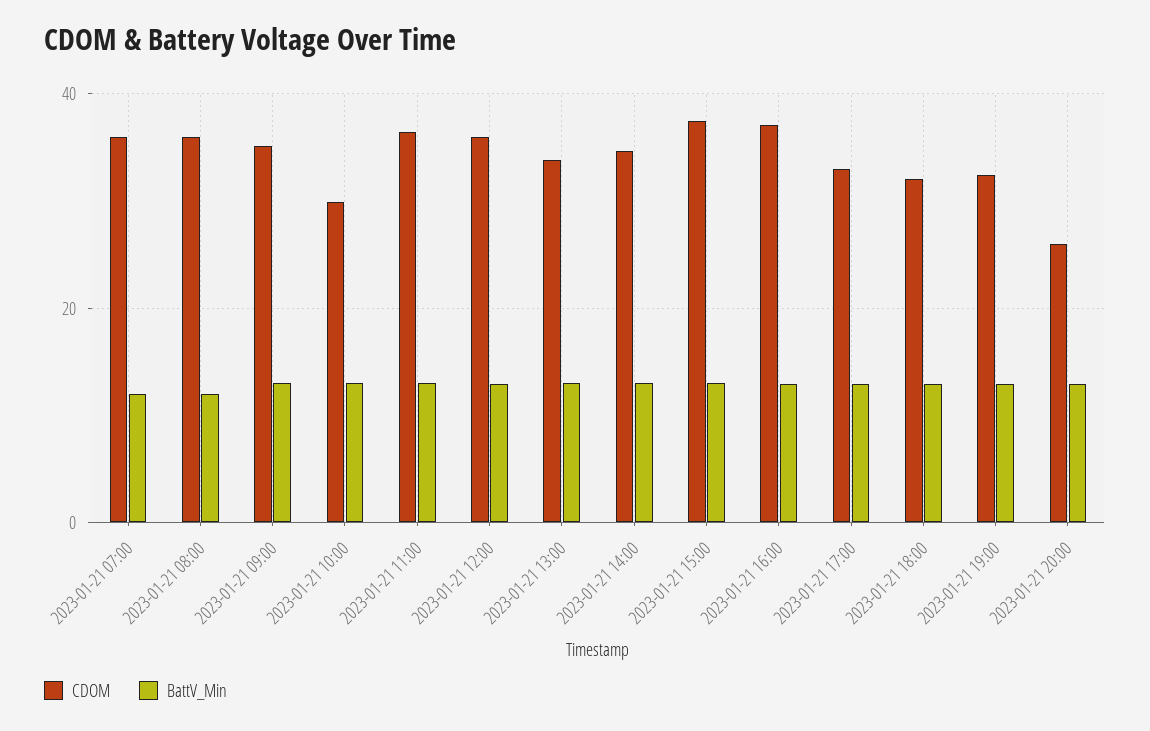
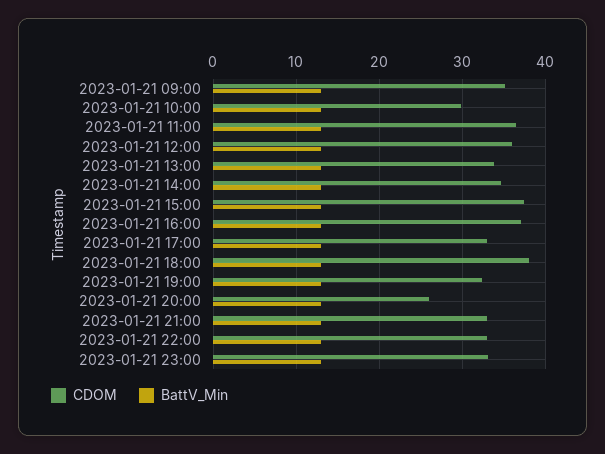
CDOM, 2023-01-21 07:00: 36 -> none
BattV_Min, 2023-01-21 07:00: 12 -> none
CDOM, 2023-01-21 08:00: 36 -> none
BattV_Min, 2023-01-21 08:00: 12 -> none
CDOM, 2023-01-21 18:00: 32 -> 38
CDOM, 2023-01-21 21:00: none -> 33
BattV_Min, 2023-01-21 21:00: none -> 13
CDOM, 2023-01-21 22:00: none -> 33
BattV_Min, 2023-01-21 22:00: none -> 13
CDOM, 2023-01-21 23:00: none -> 33
BattV_Min, 2023-01-21 23:00: none -> 13

